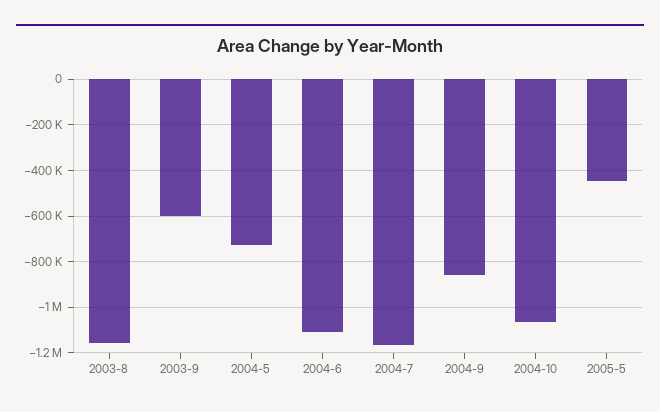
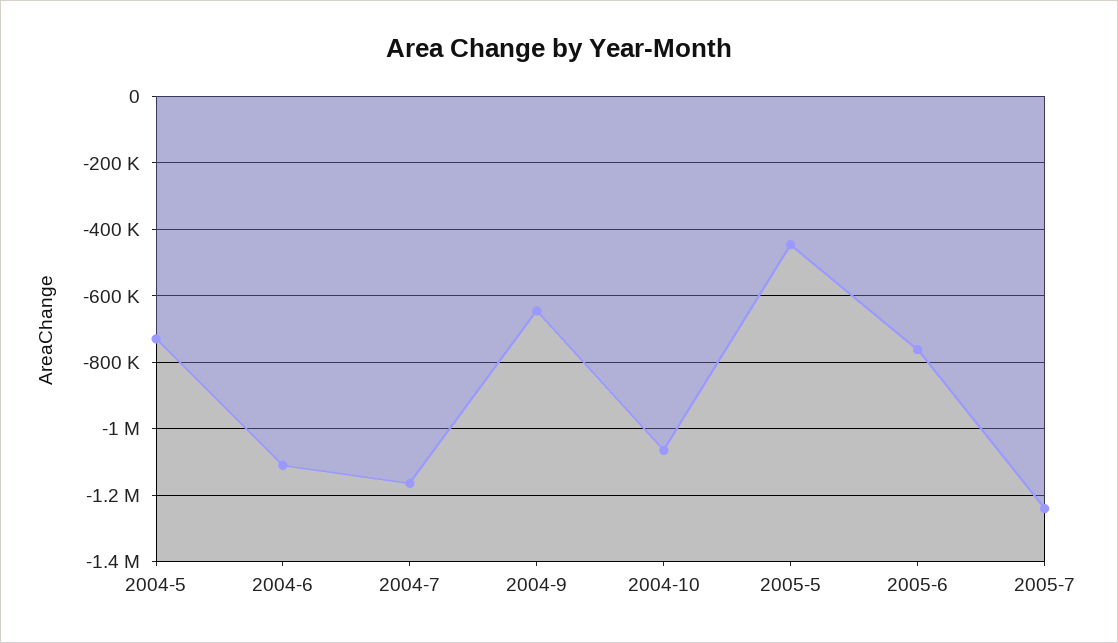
2003-8: -1150000 -> none
2003-9: -600000 -> none
2004-9: -850000 -> -640000
2005-6: none -> -760000
2005-7: none -> -1240000

